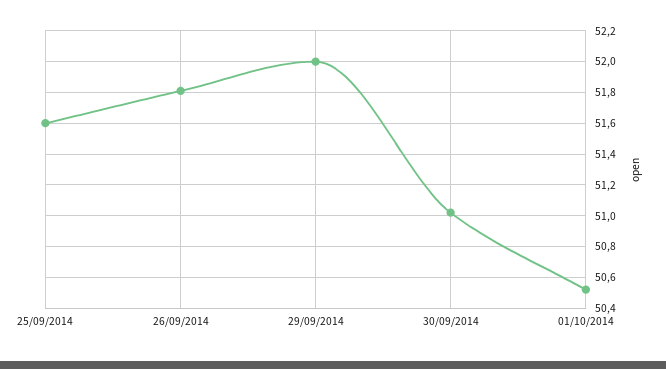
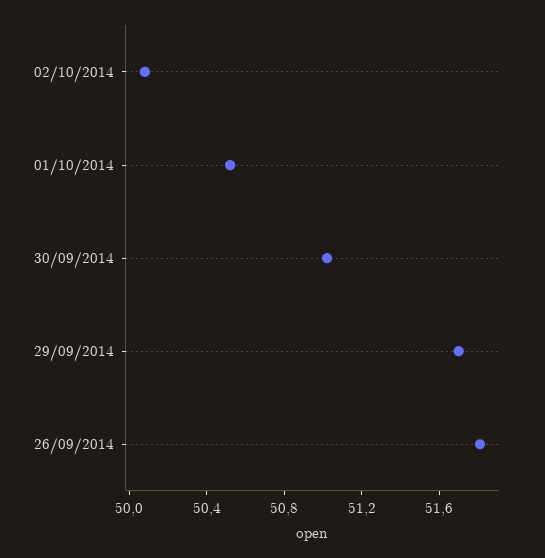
25/09/2014: 51.6 -> none
29/09/2014: 52 -> 51.7
02/10/2014: none -> 50.1

